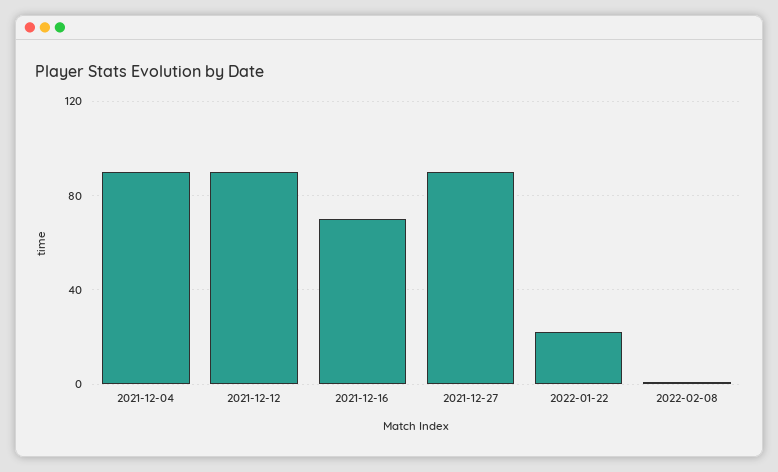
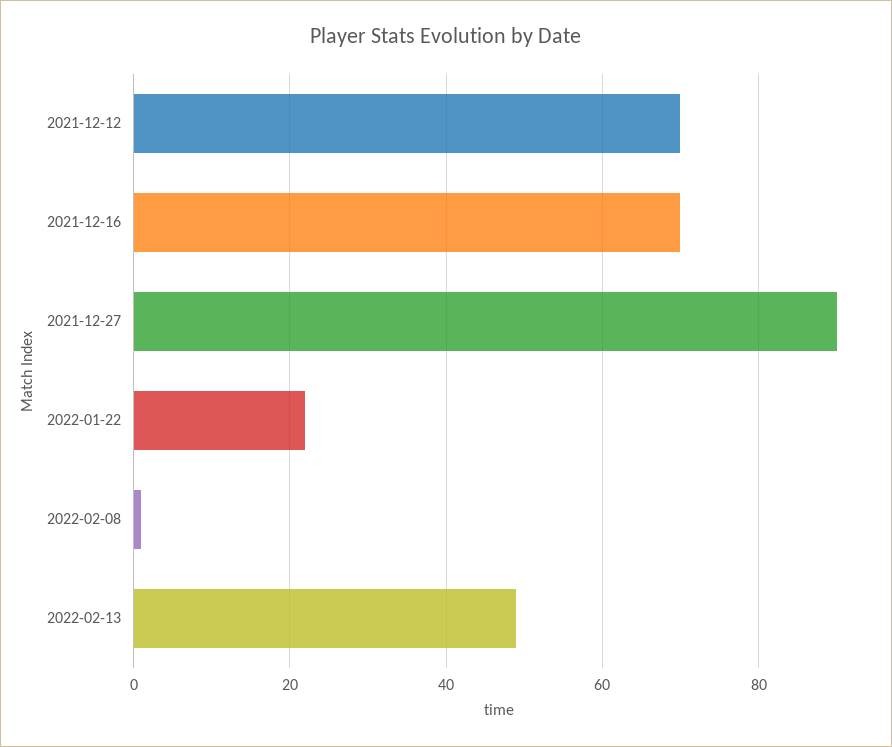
2021-12-04: 90 -> none
2021-12-12: 90 -> 70
2022-02-13: none -> 50

